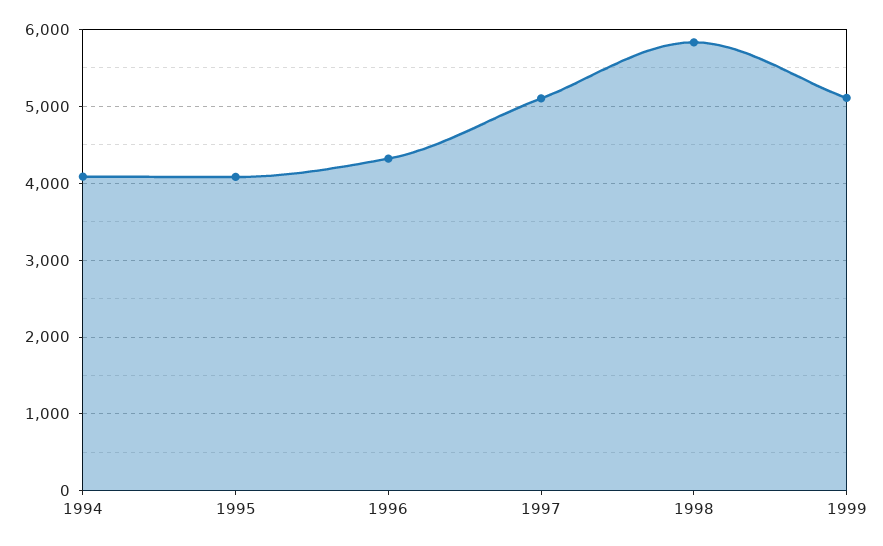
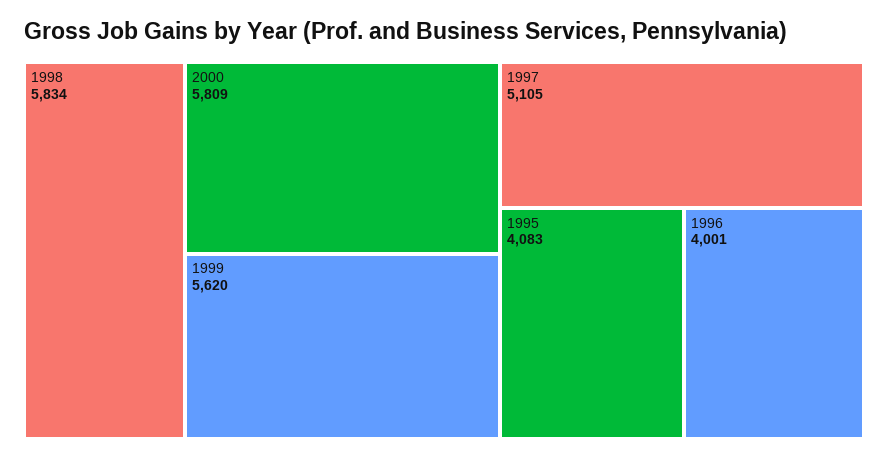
1994: 4100 -> none
1996: 4300 -> 4001
1999: 5100 -> 5620
2000: none -> 5809

